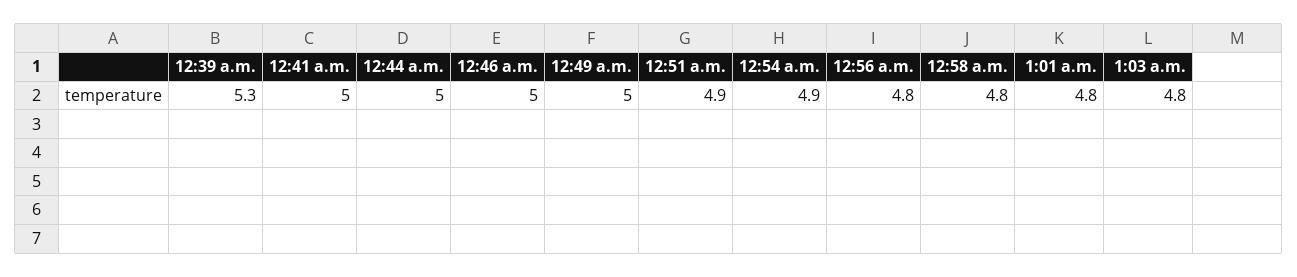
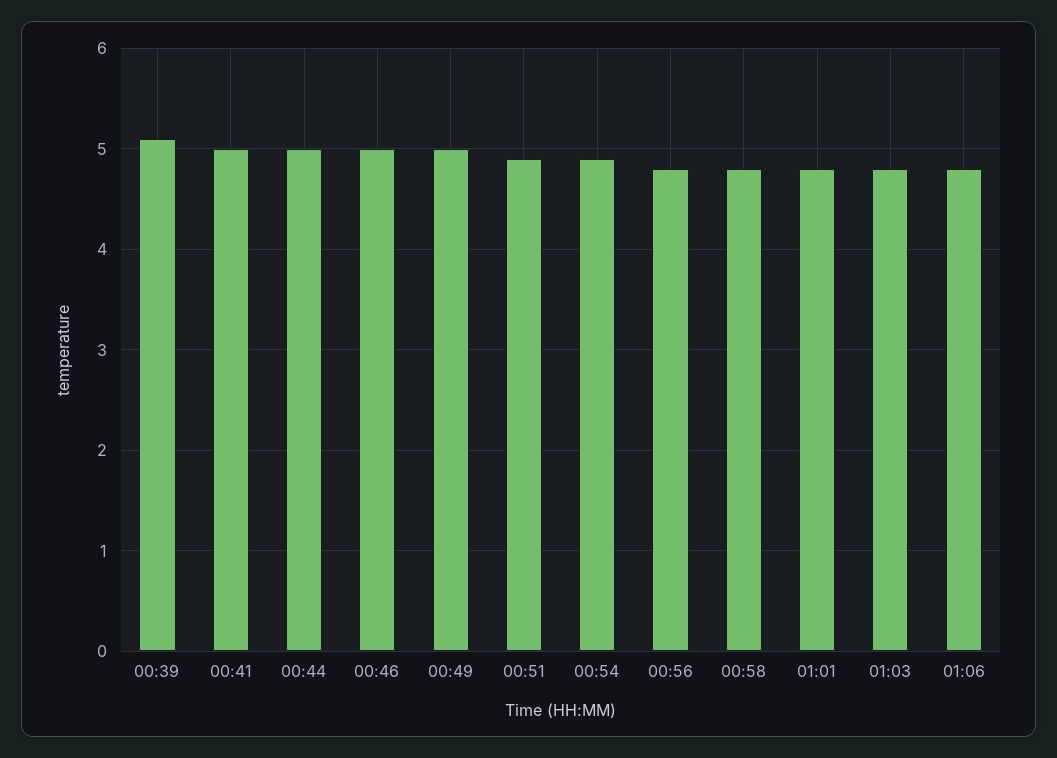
12:39 a.m.: 5.3 -> 5.1
01:06: none -> 4.8

